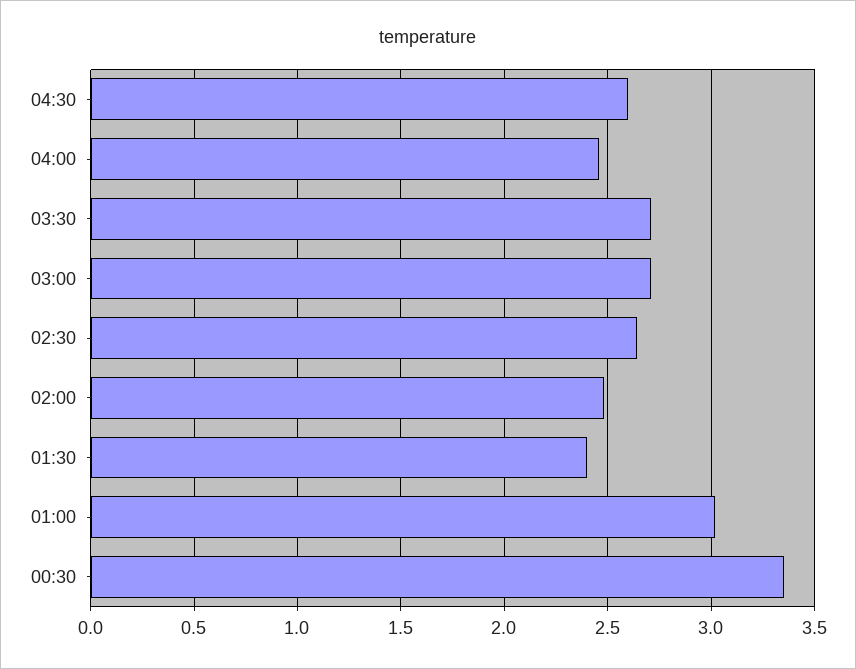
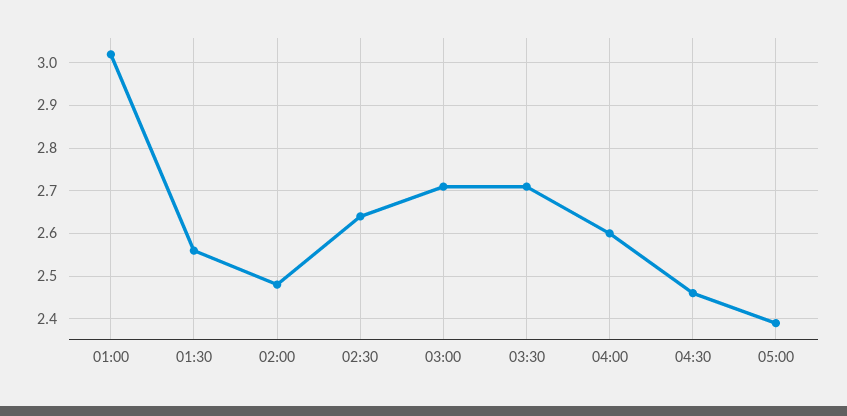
04:30: 2.6 -> 2.45
04:00: 2.45 -> 2.6
01:30: 2.4 -> 2.55
00:30: 3.35 -> none
05:00: none -> 2.4

